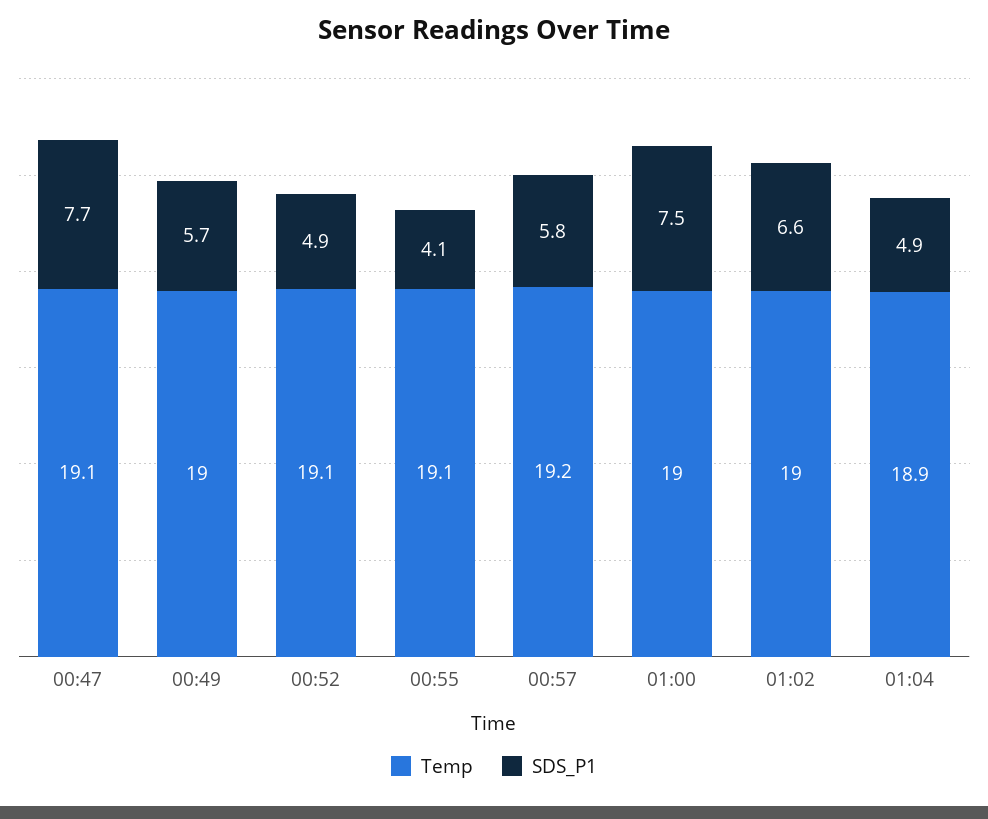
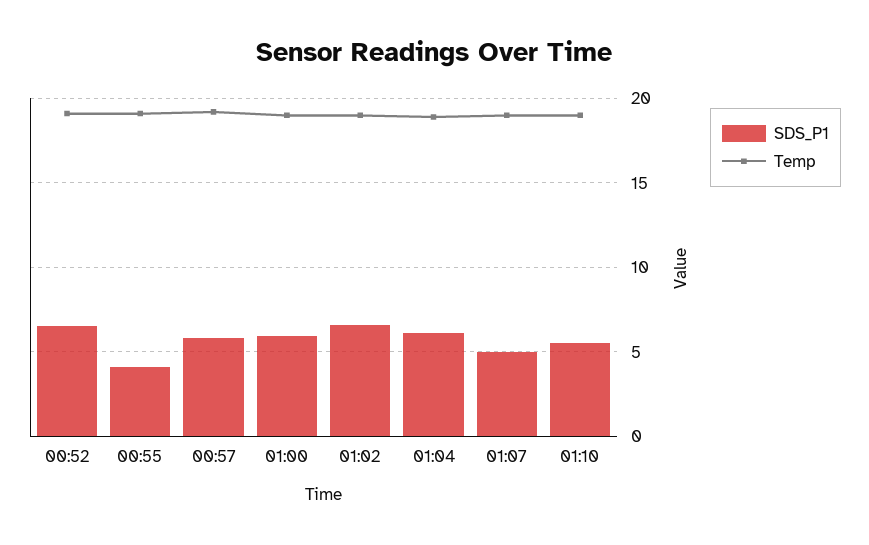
Temp, 00:47: 19.1 -> none
SDS_P1, 00:47: 7.7 -> none
Temp, 00:49: 19 -> none
SDS_P1, 00:49: 5.7 -> none
SDS_P1, 00:52: 4.9 -> 6.5
SDS_P1, 01:00: 7.5 -> 6
SDS_P1, 01:04: 4.9 -> 6
SDS_P1, 01:07: none -> 5
Temp, 01:07: none -> 19
SDS_P1, 01:10: none -> 5.5
Temp, 01:10: none -> 19

